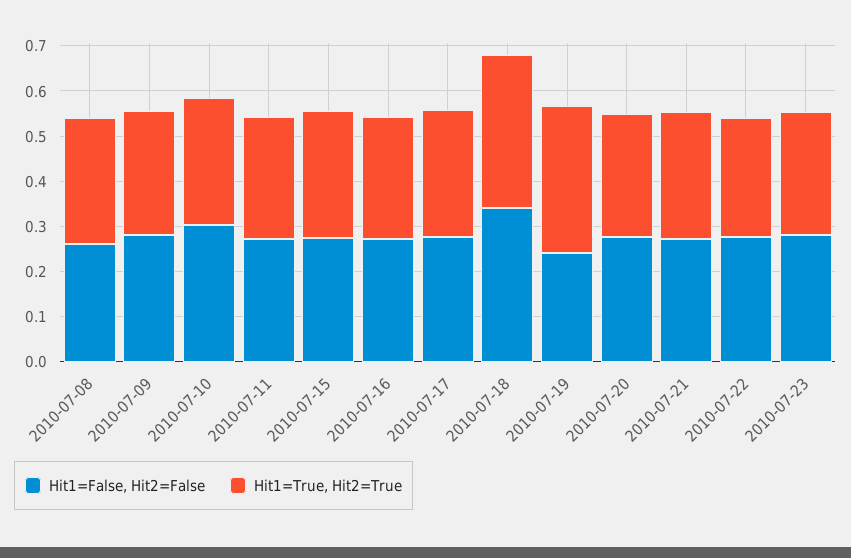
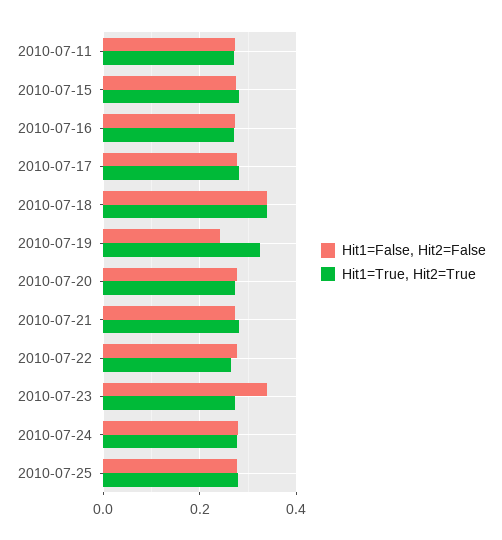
Hit1=False, Hit2=False, 2010-07-08: 0.26 -> none
Hit1=True, Hit2=True, 2010-07-08: 0.28 -> none
Hit1=False, Hit2=False, 2010-07-09: 0.28 -> none
Hit1=True, Hit2=True, 2010-07-09: 0.28 -> none
Hit1=False, Hit2=False, 2010-07-10: 0.3 -> none
Hit1=True, Hit2=True, 2010-07-10: 0.28 -> none
Hit1=False, Hit2=False, 2010-07-23: 0.28 -> 0.34
Hit1=False, Hit2=False, 2010-07-24: none -> 0.28
Hit1=True, Hit2=True, 2010-07-24: none -> 0.28
Hit1=False, Hit2=False, 2010-07-25: none -> 0.28
Hit1=True, Hit2=True, 2010-07-25: none -> 0.28

